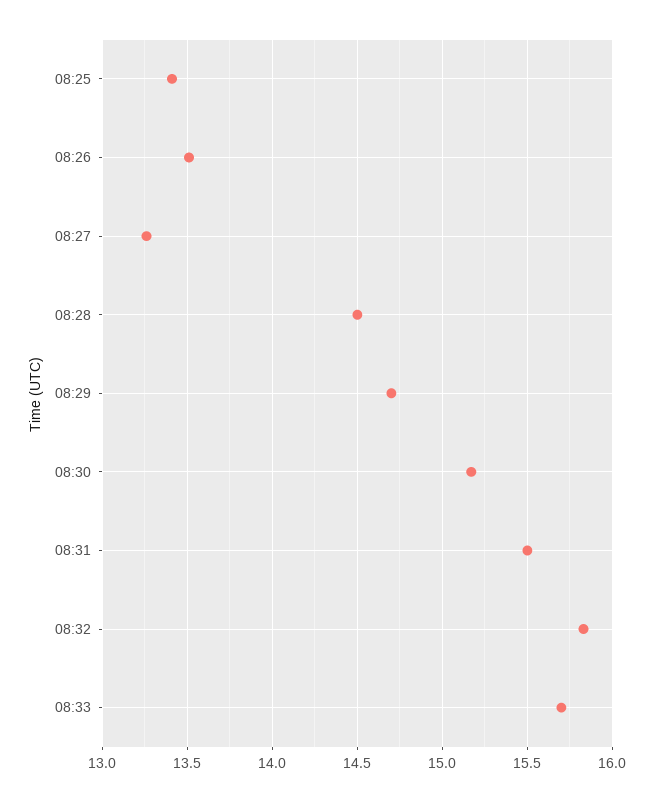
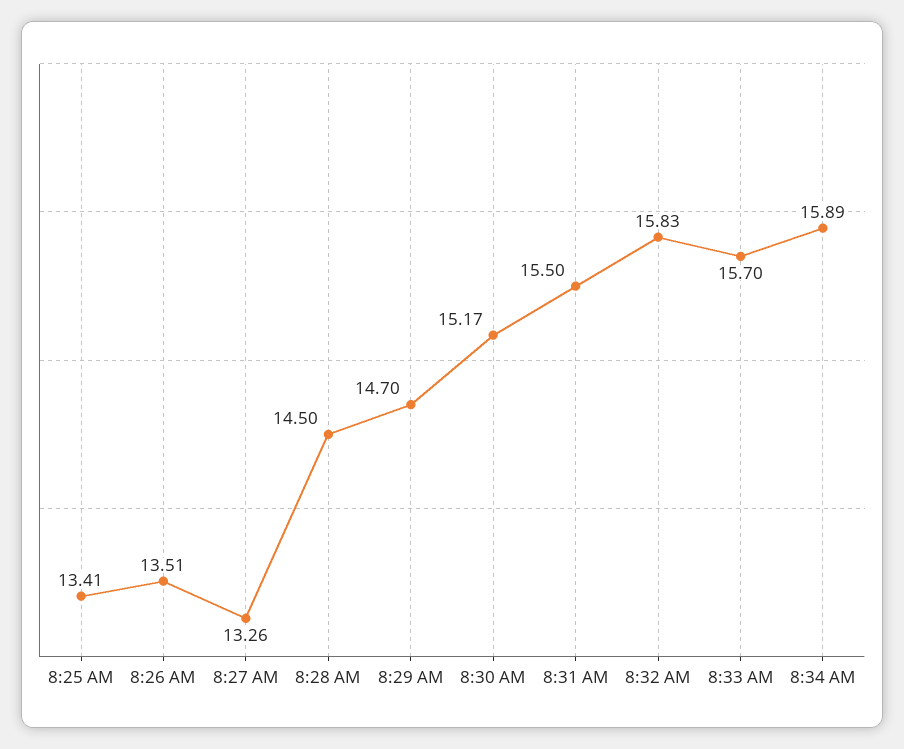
8:34 AM: none -> 15.89

